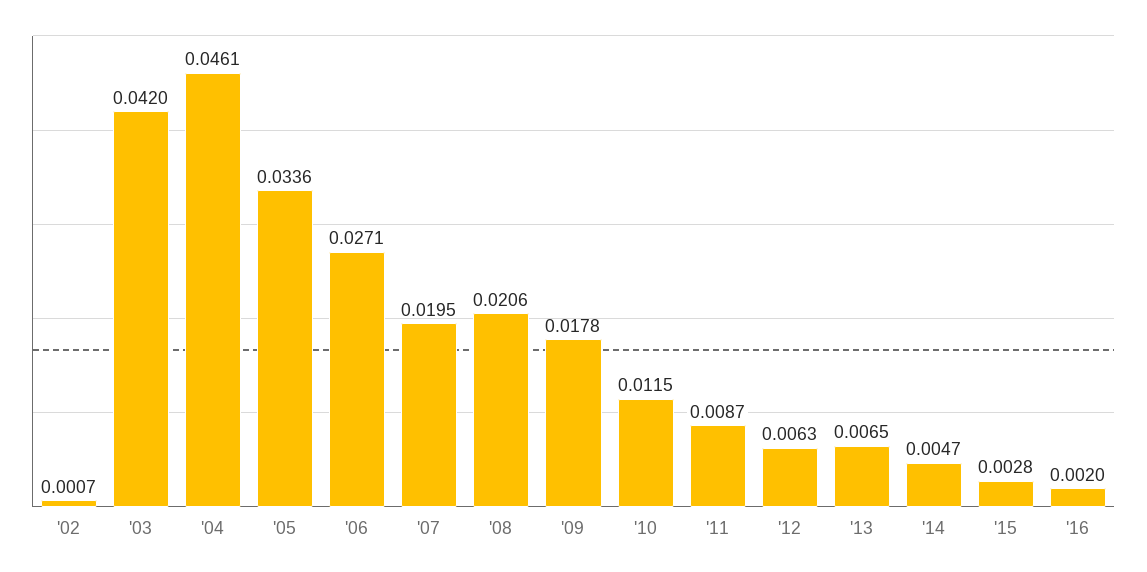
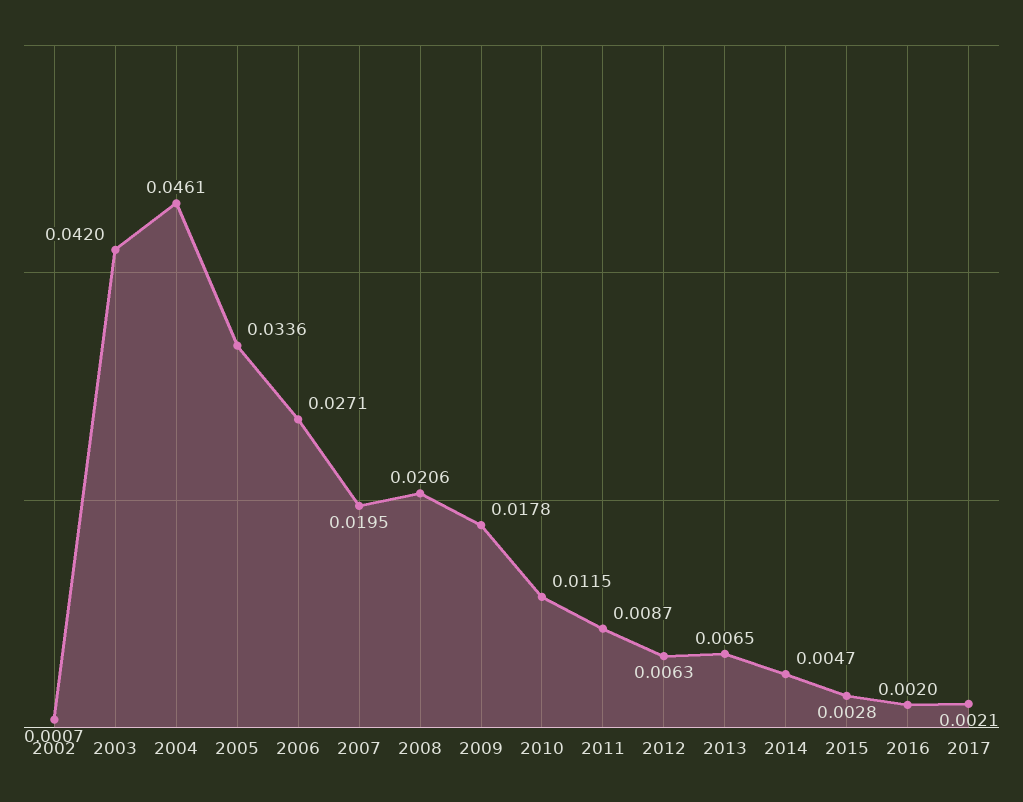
2017: none -> 0.0021

